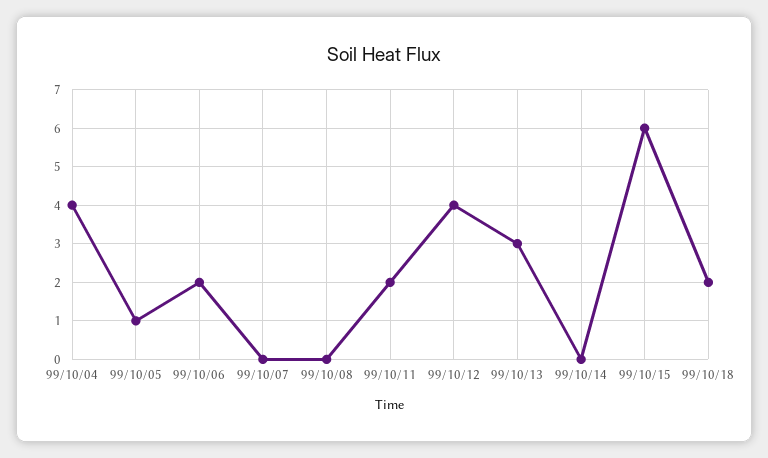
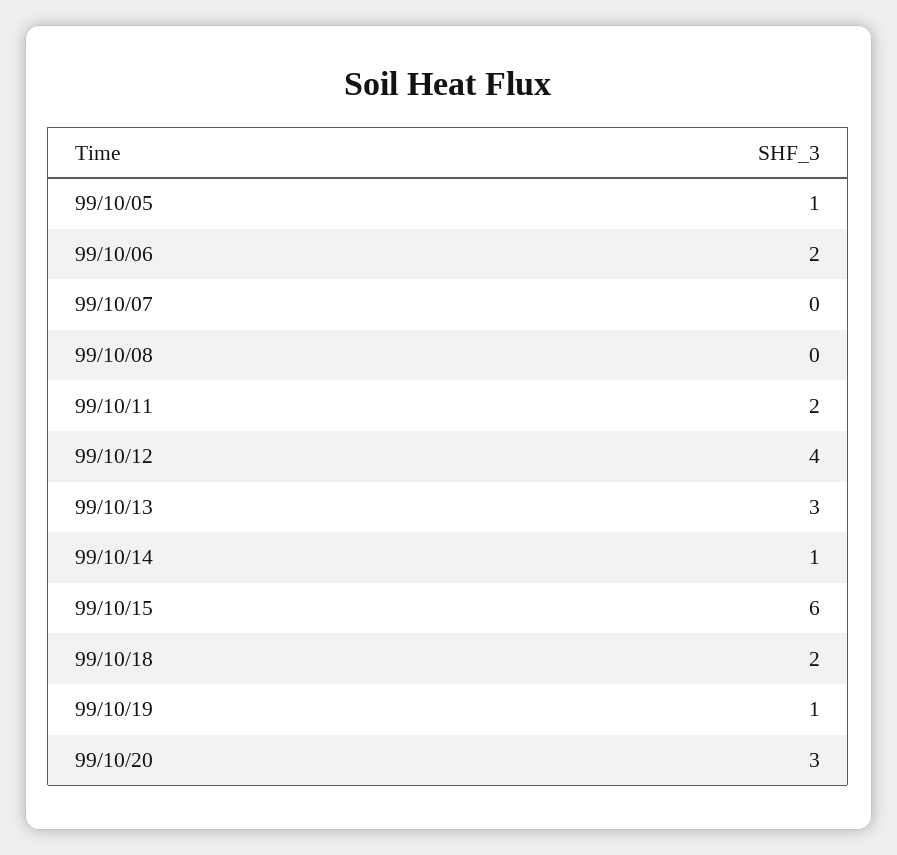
99/10/04: 4 -> none
99/10/14: 0 -> 1
99/10/19: none -> 1
99/10/20: none -> 3

